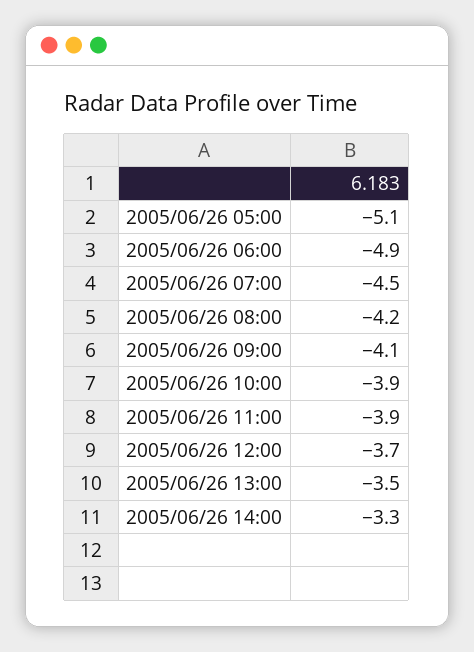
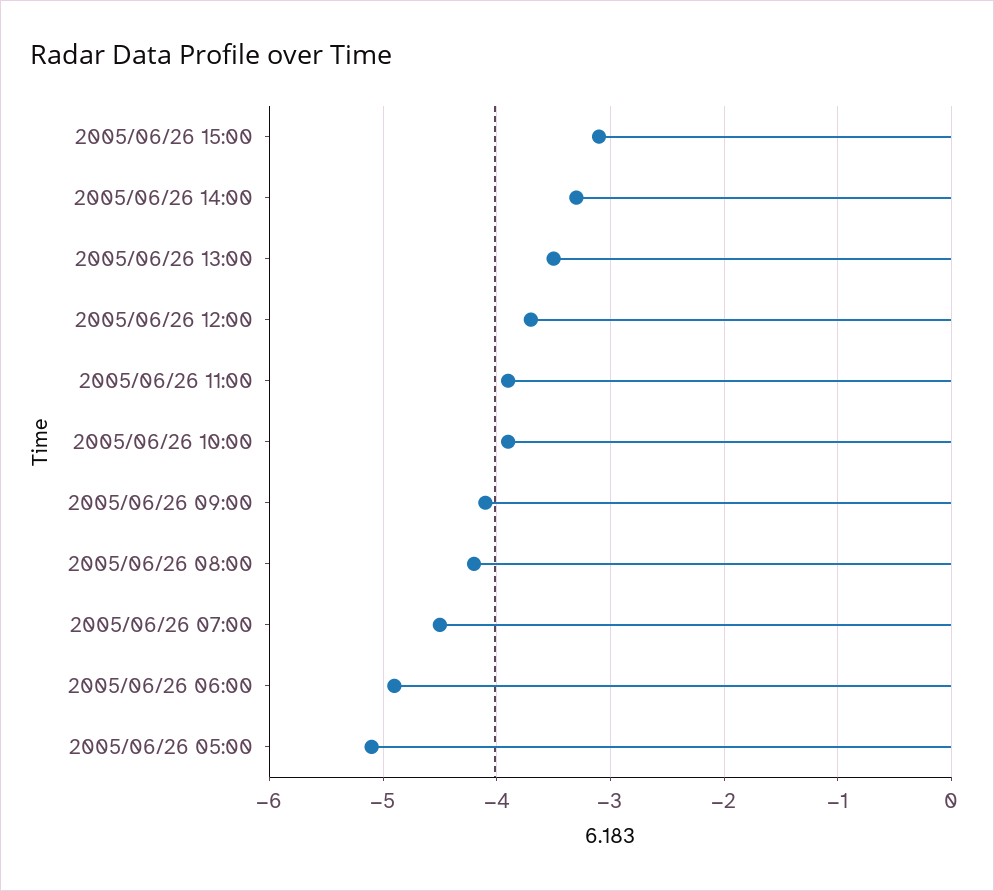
2005/06/26 15:00: none -> -3.1

